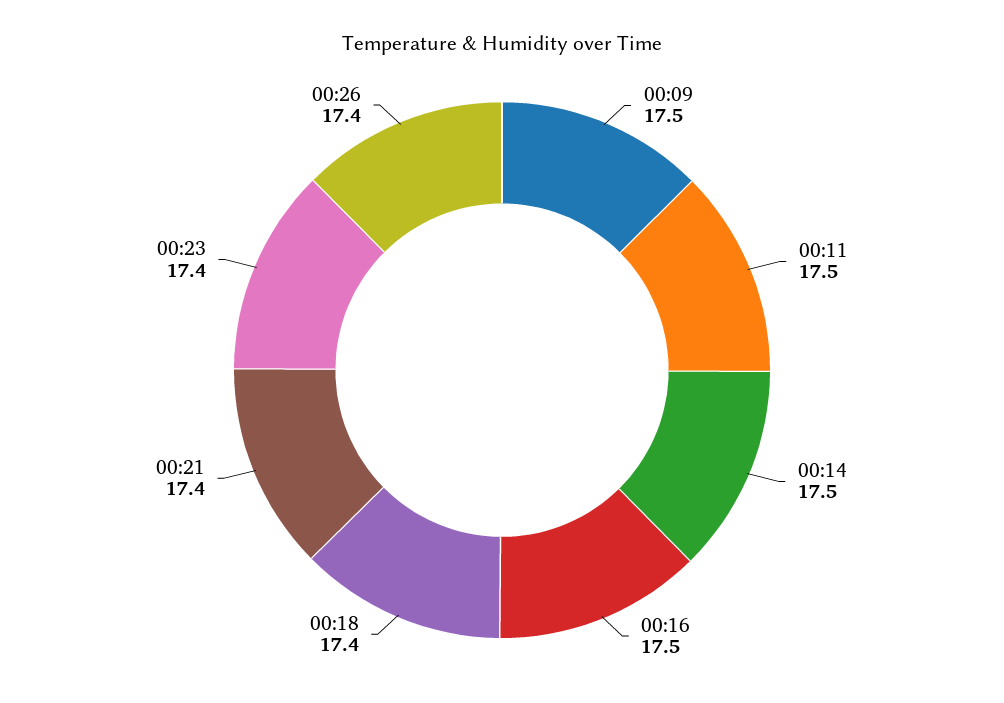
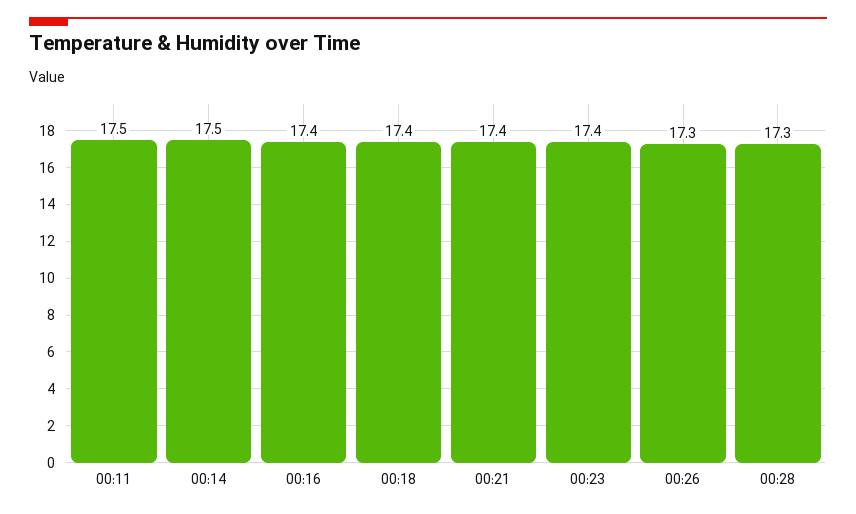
00:09: 17.5 -> none
00:16: 17.5 -> 17.4
00:26: 17.4 -> 17.3
00:28: none -> 17.3

